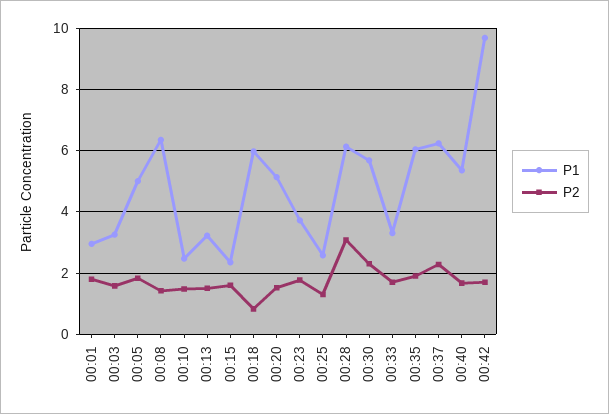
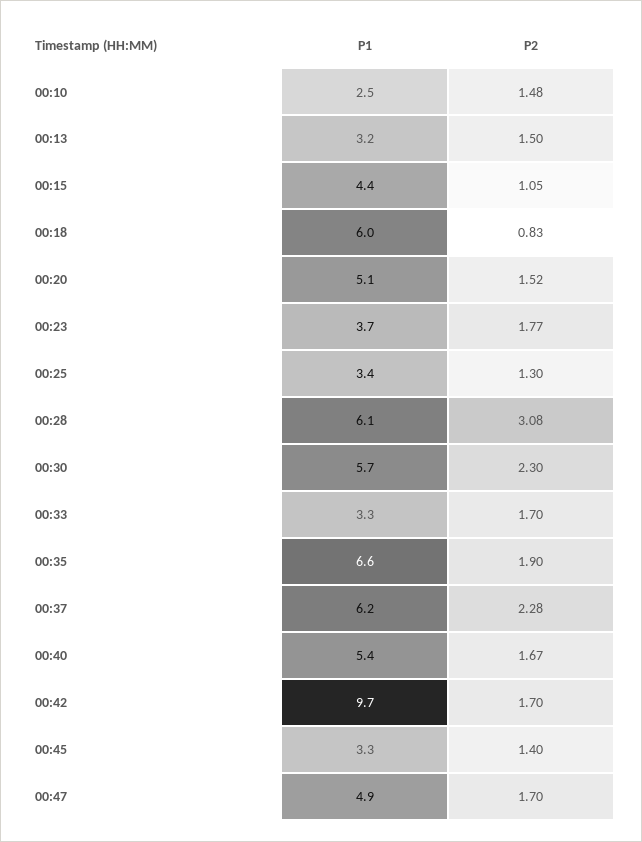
P1, 00:01: 3 -> none
P2, 00:01: 1.8 -> none
P1, 00:03: 3.2 -> none
P2, 00:03: 1.6 -> none
P1, 00:05: 5 -> none
P2, 00:05: 1.8 -> none
P1, 00:08: 6.4 -> none
P2, 00:08: 1.4 -> none
P1, 00:15: 2.4 -> 4.4
P2, 00:15: 1.6 -> 1.05
P1, 00:25: 2.6 -> 3.4
P1, 00:35: 6 -> 6.6
P1, 00:45: none -> 3.3
P2, 00:45: none -> 1.4
P1, 00:47: none -> 4.9
P2, 00:47: none -> 1.7

